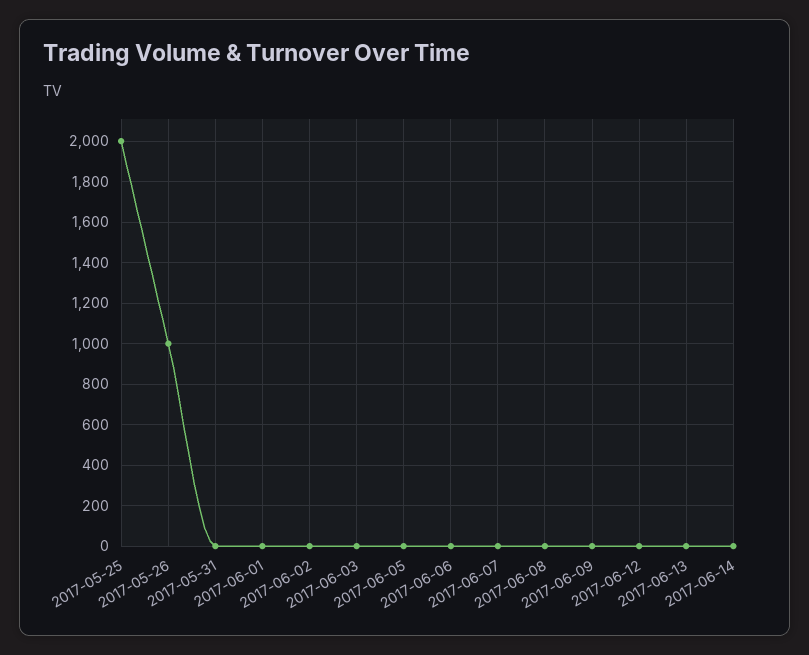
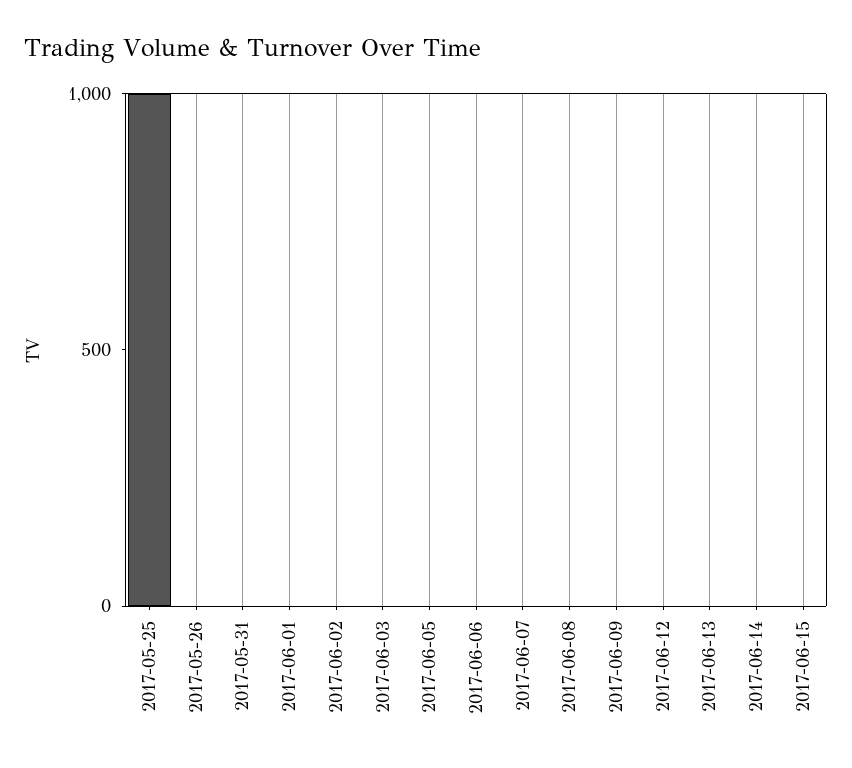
2017-05-25: 2000 -> 1000
2017-05-26: 1000 -> 0
2017-06-15: none -> 0

